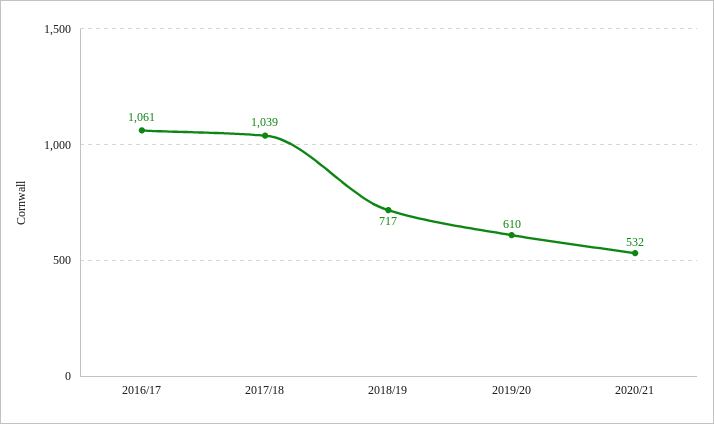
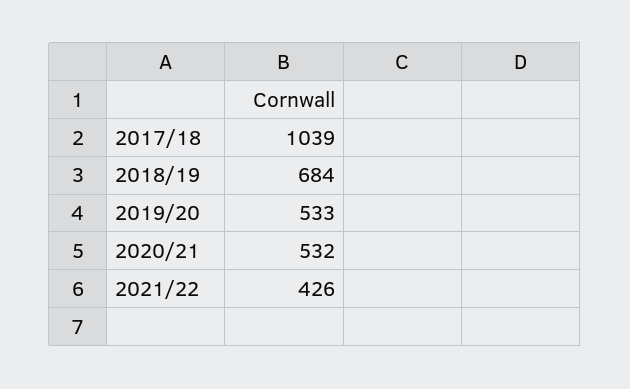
2016/17: 1061 -> none
2018/19: 717 -> 684
2019/20: 610 -> 533
2021/22: none -> 426

